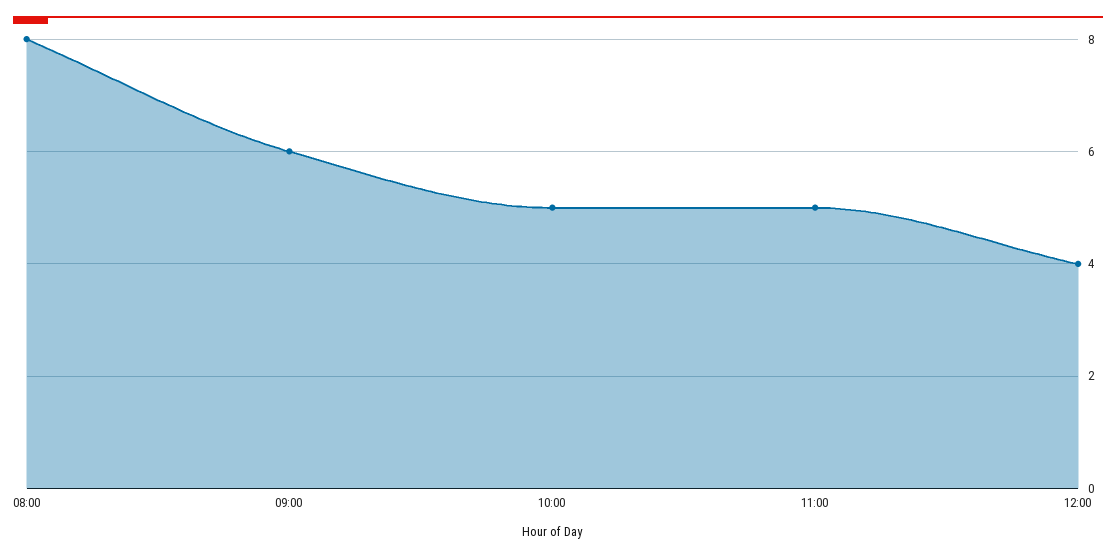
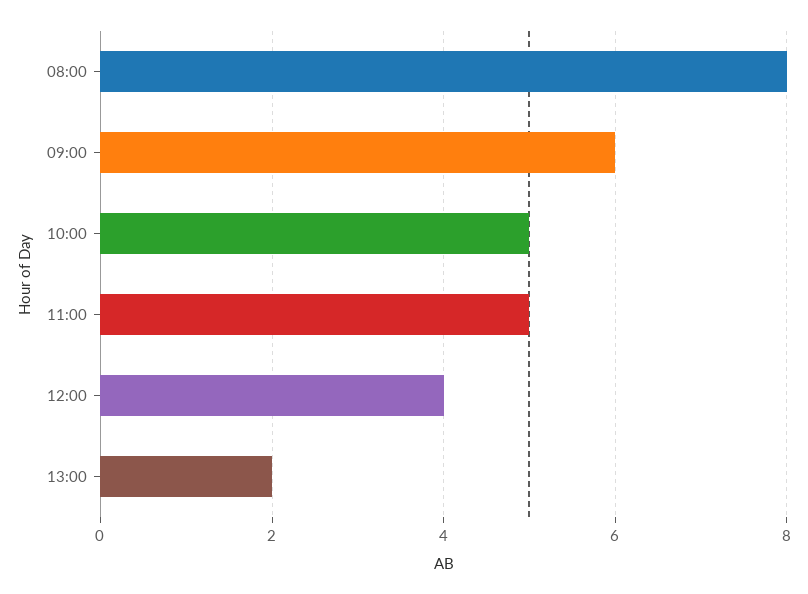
13:00: none -> 2

